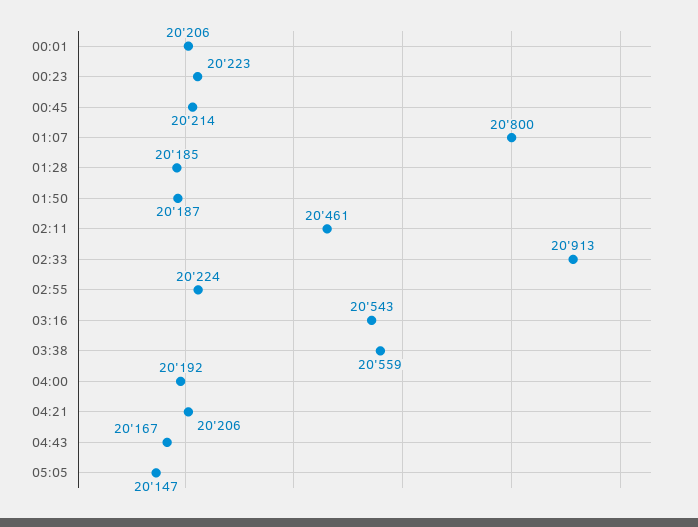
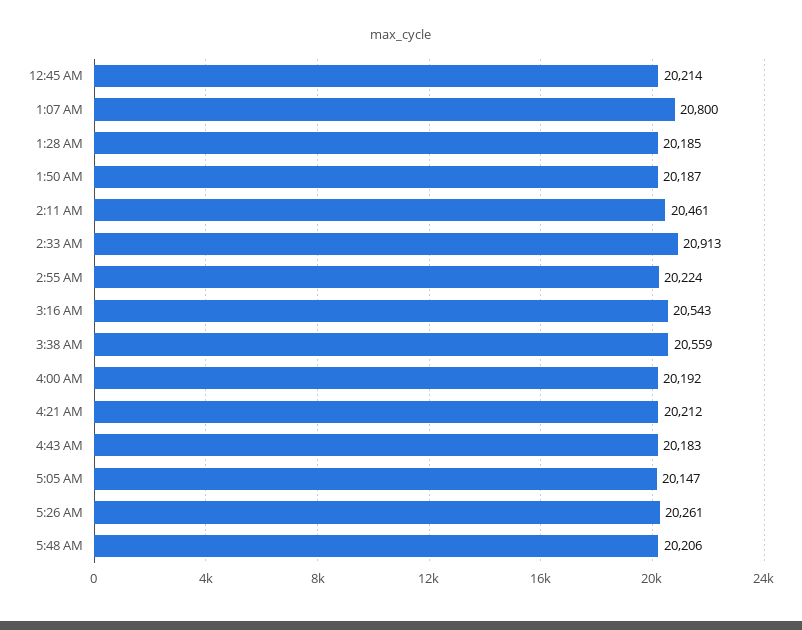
00:01: 20206 -> none
00:23: 20223 -> none
04:21: 20206 -> 20212
04:43: 20167 -> 20183
5:26 AM: none -> 20261
5:48 AM: none -> 20206

